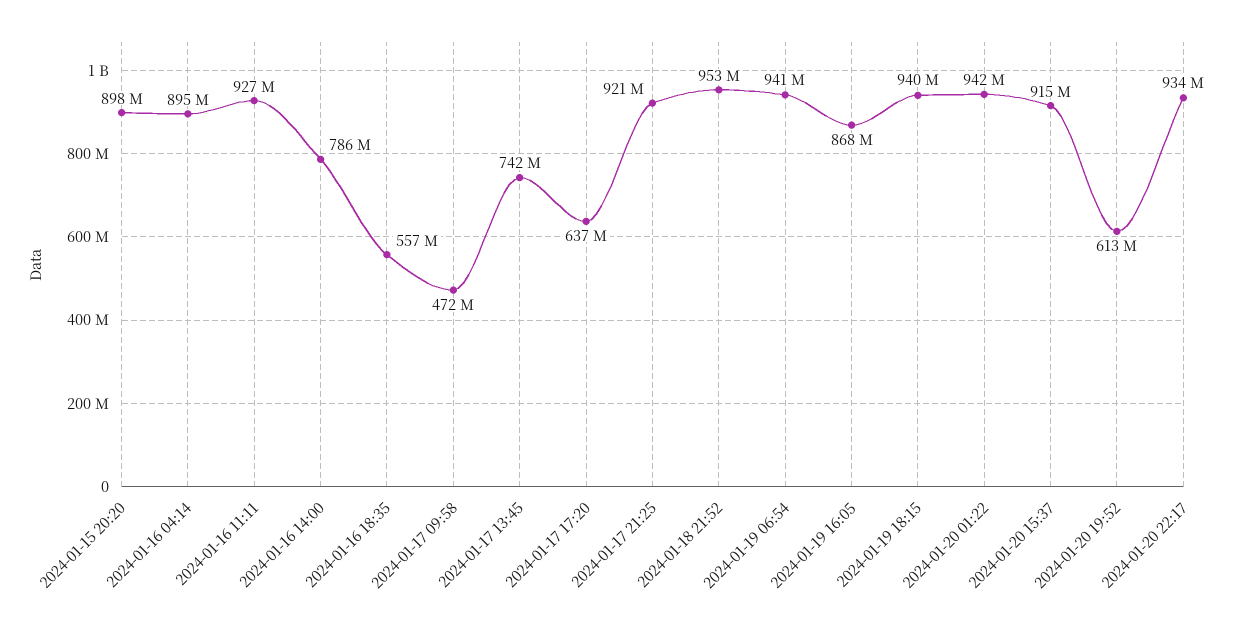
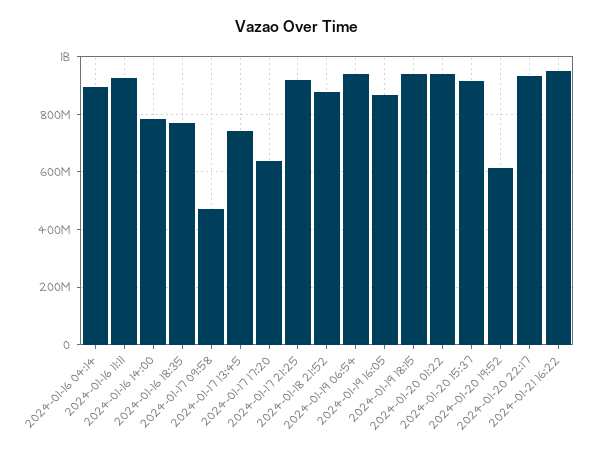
2024-01-15 20:20: 898000000 -> none
2024-01-16 18:35: 557000000 -> 775000000
2024-01-18 21:52: 953000000 -> 875000000
2024-01-21 16:22: none -> 950000000

